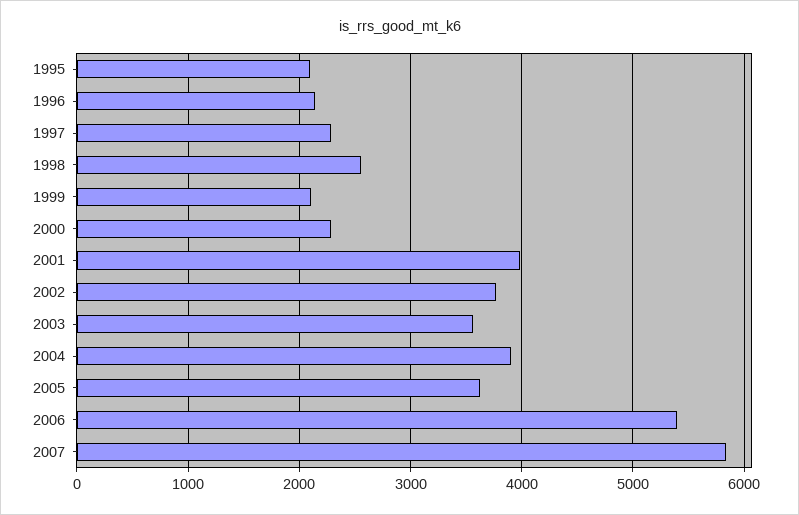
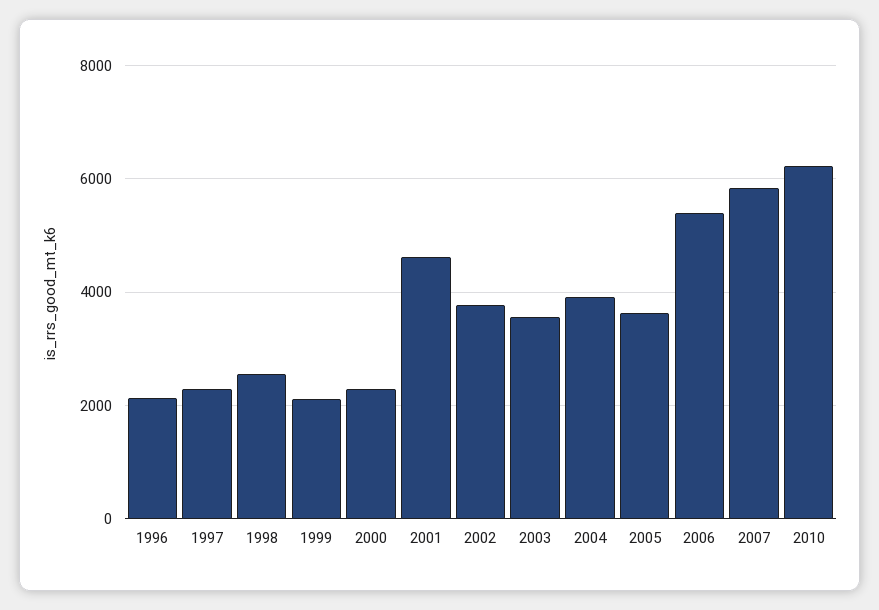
1995: 2100 -> none
2001: 4000 -> 4600
2010: none -> 6200

